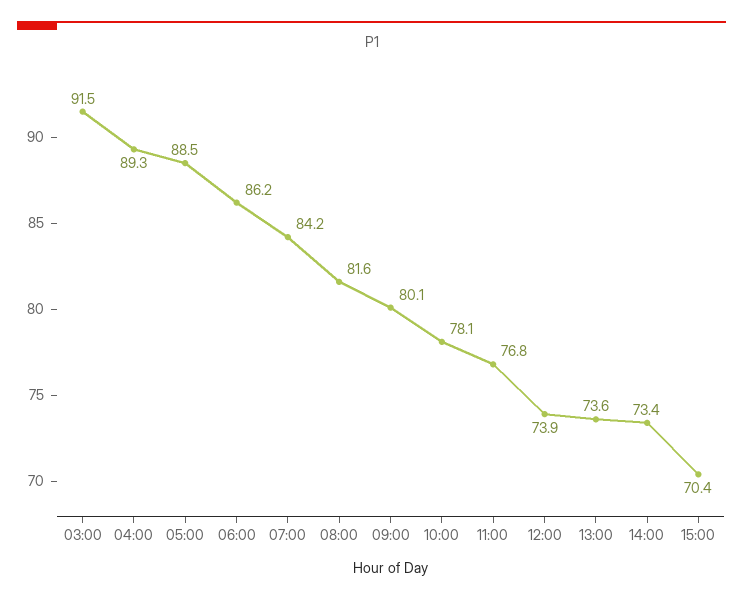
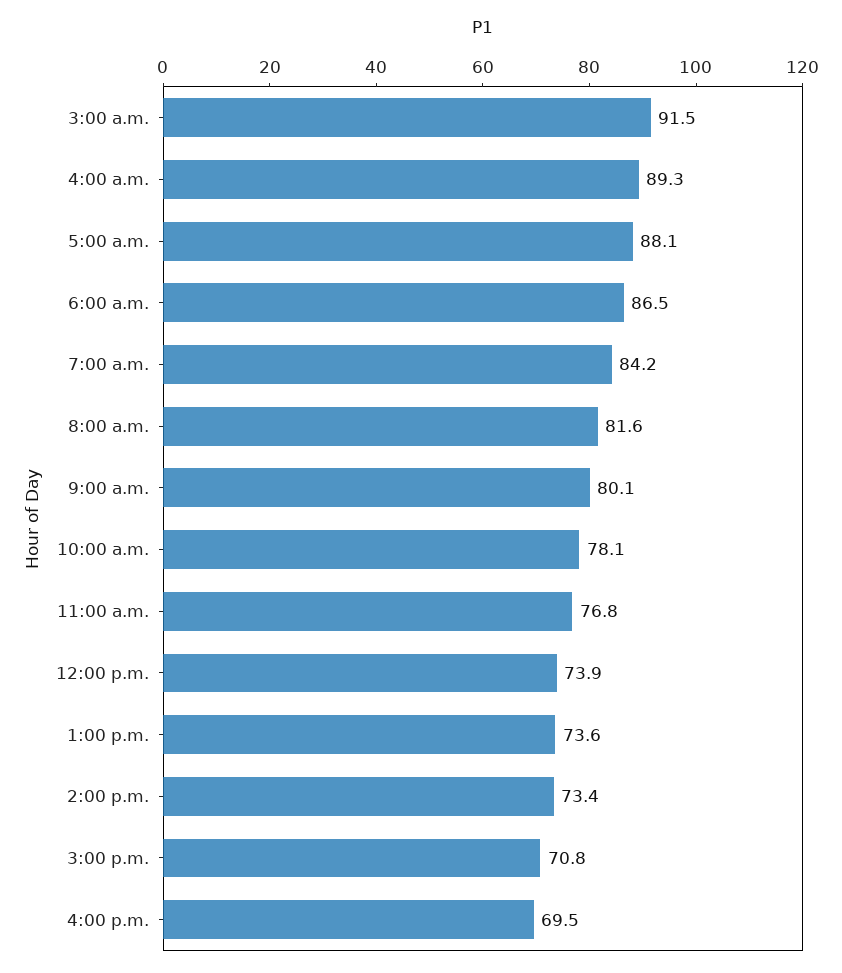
05:00: 88.5 -> 88.1
06:00: 86.2 -> 86.5
15:00: 70.4 -> 70.8
4:00 p.m.: none -> 69.5

